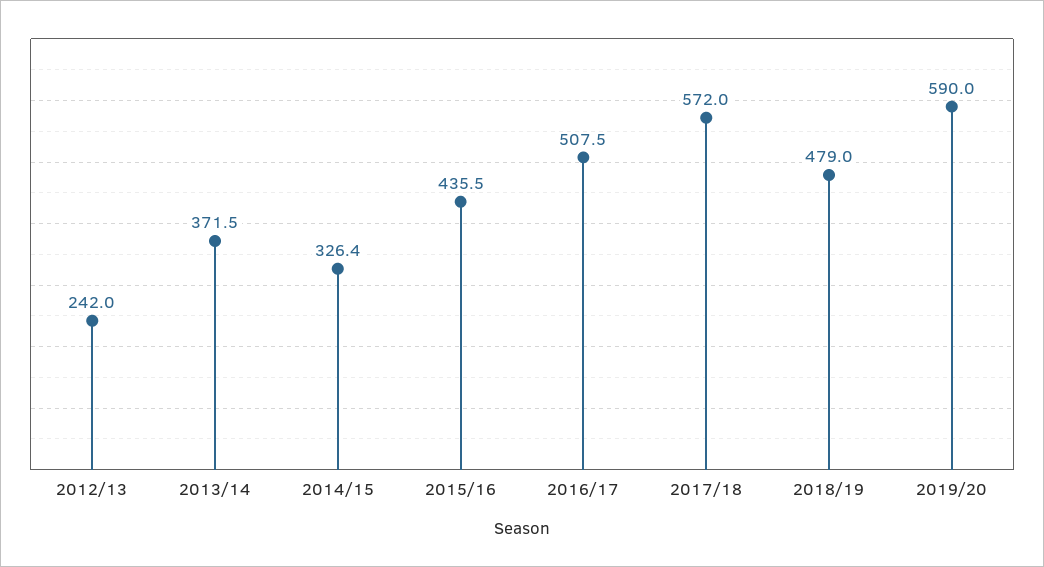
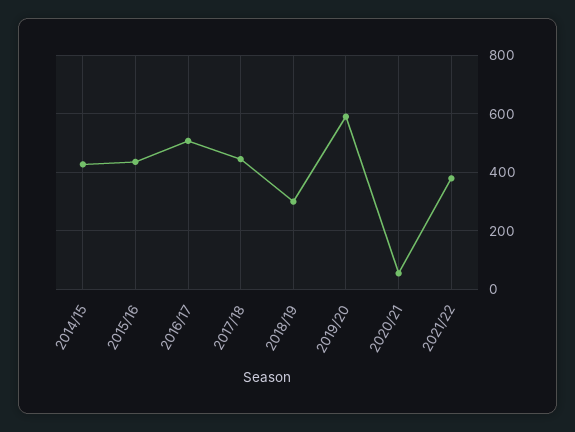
2012/13: 242 -> none
2013/14: 371.5 -> none
2014/15: 326.4 -> 425
2017/18: 572 -> 450
2018/19: 479 -> 300
2020/21: none -> 50
2021/22: none -> 375

